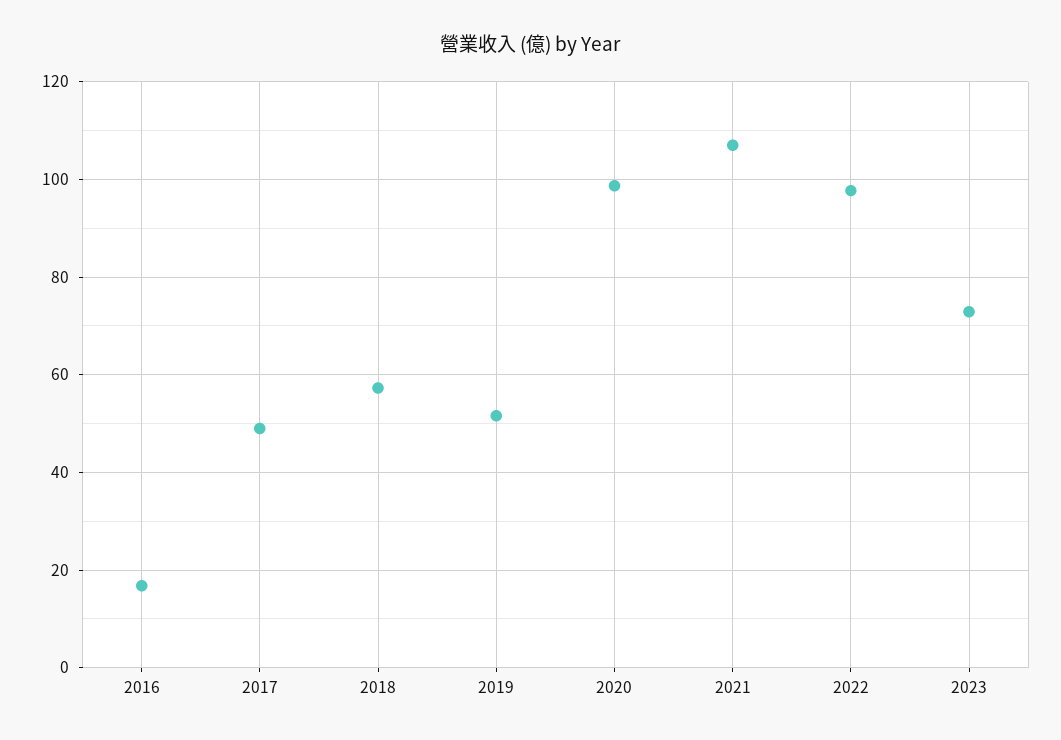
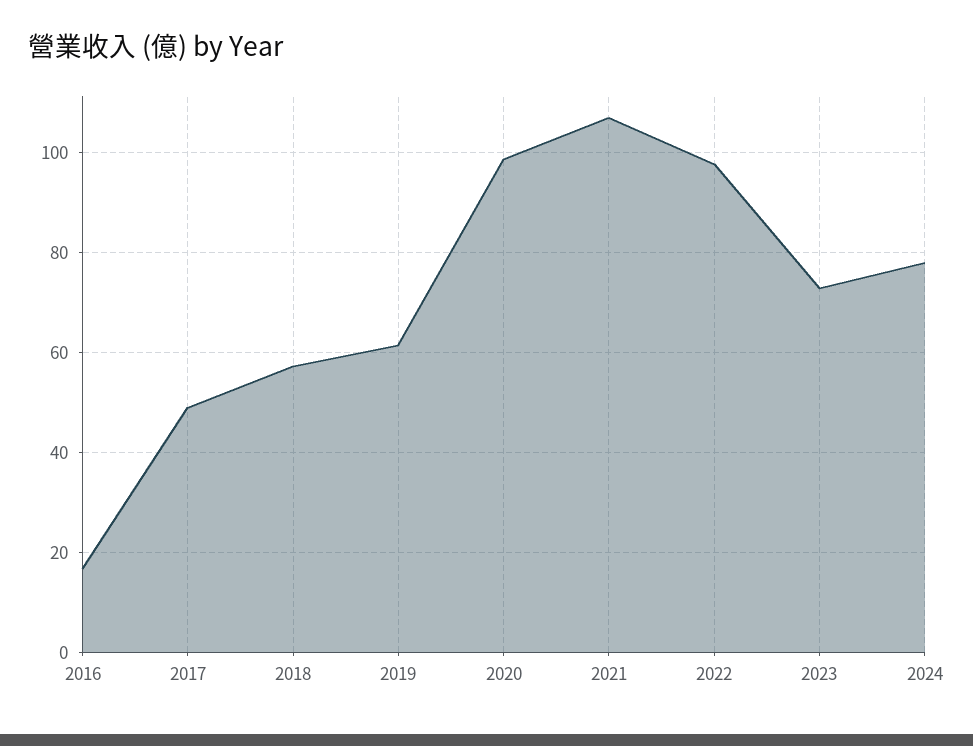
2019: 52 -> 62
2024: none -> 78

